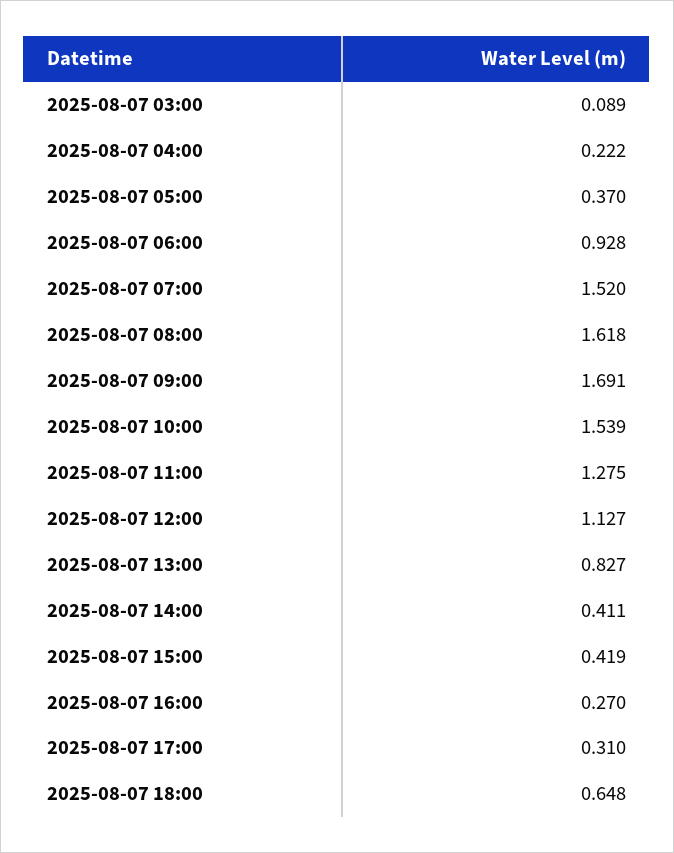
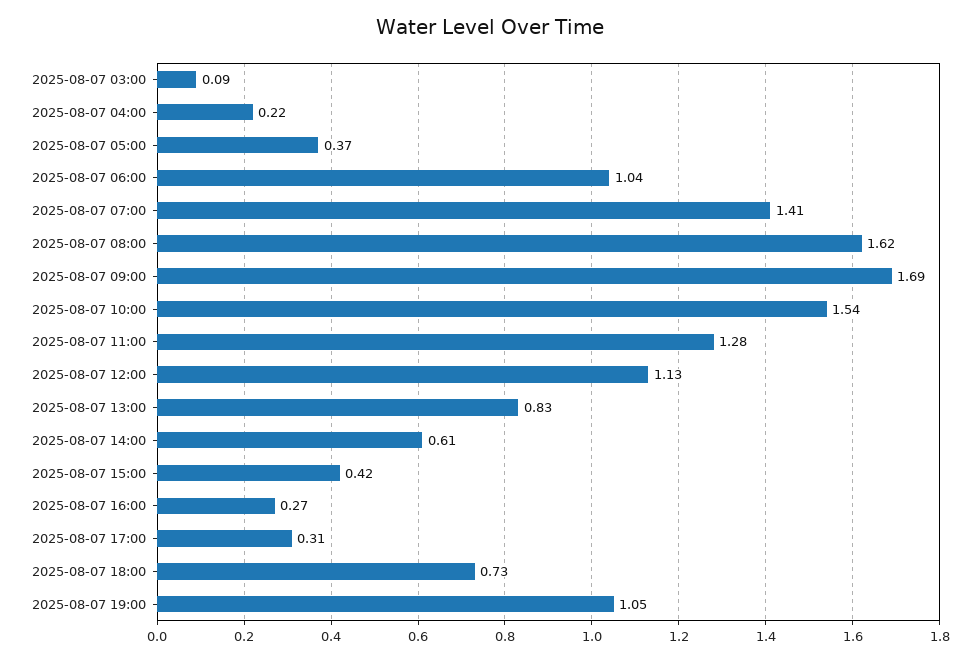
2025-08-07 06:00: 0.928 -> 1.04
2025-08-07 07:00: 1.52 -> 1.41
2025-08-07 14:00: 0.411 -> 0.61
2025-08-07 18:00: 0.648 -> 0.73
2025-08-07 19:00: none -> 1.05

